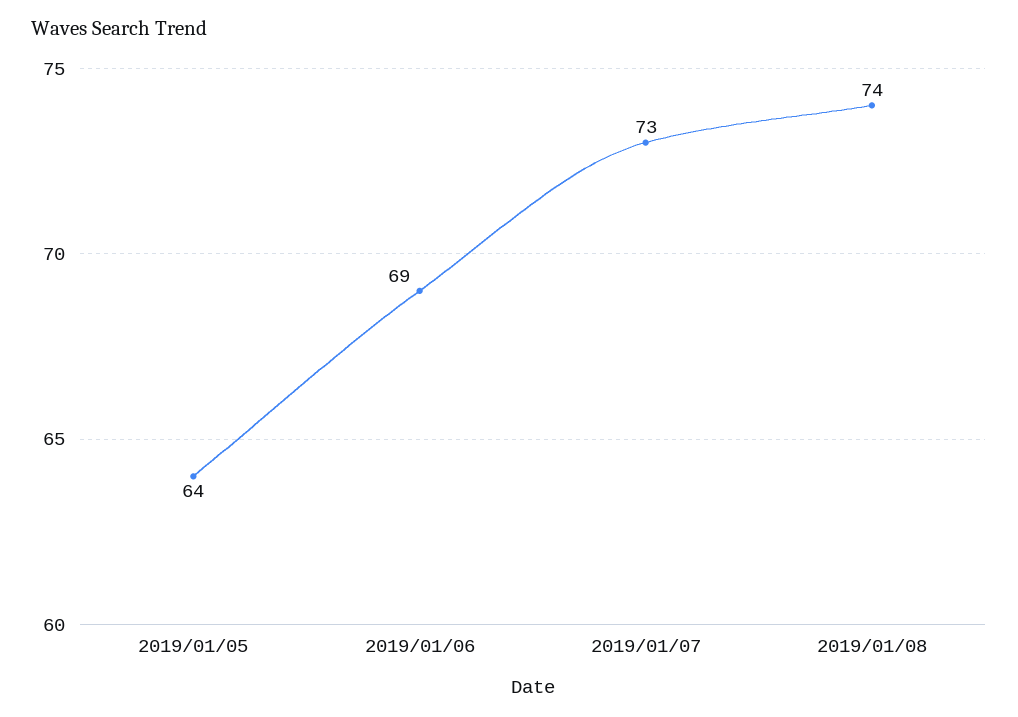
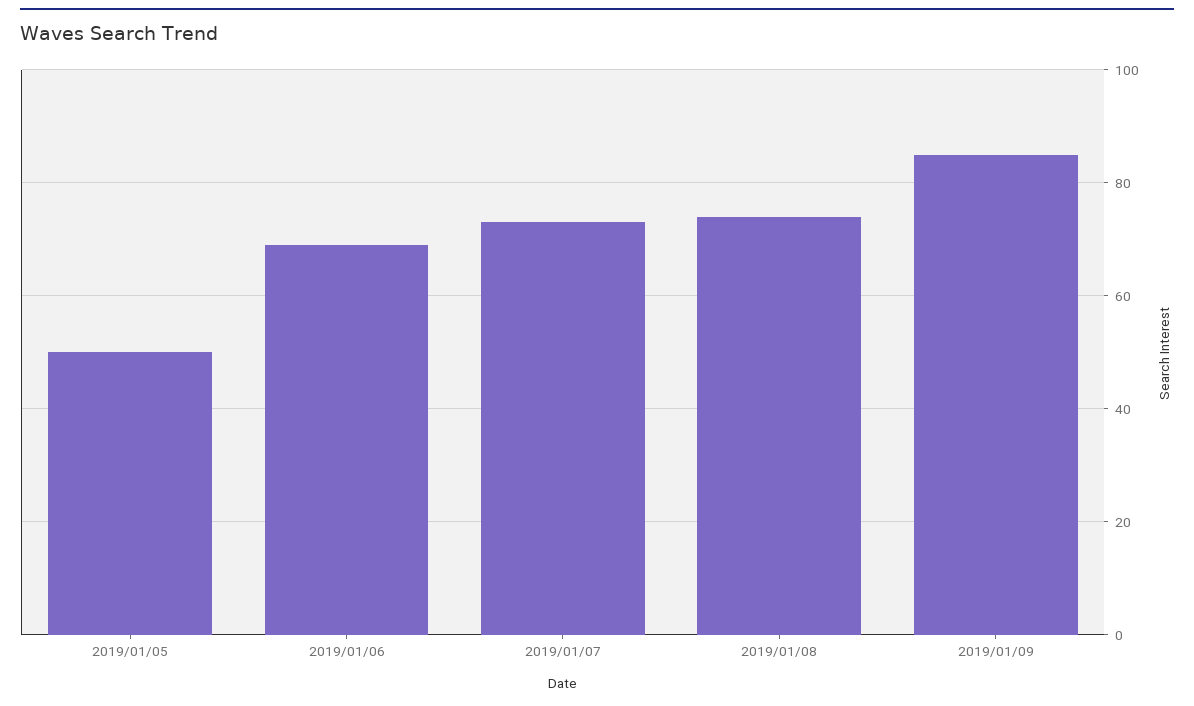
2019/01/05: 64 -> 50
2019/01/09: none -> 85

